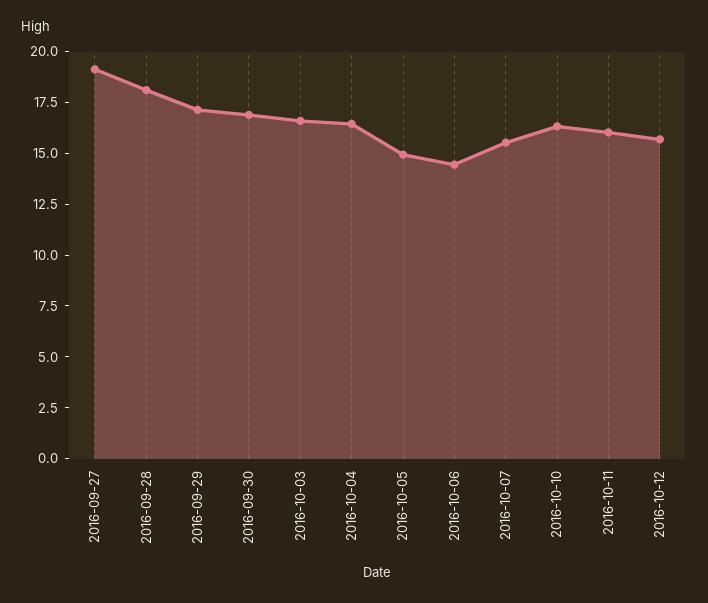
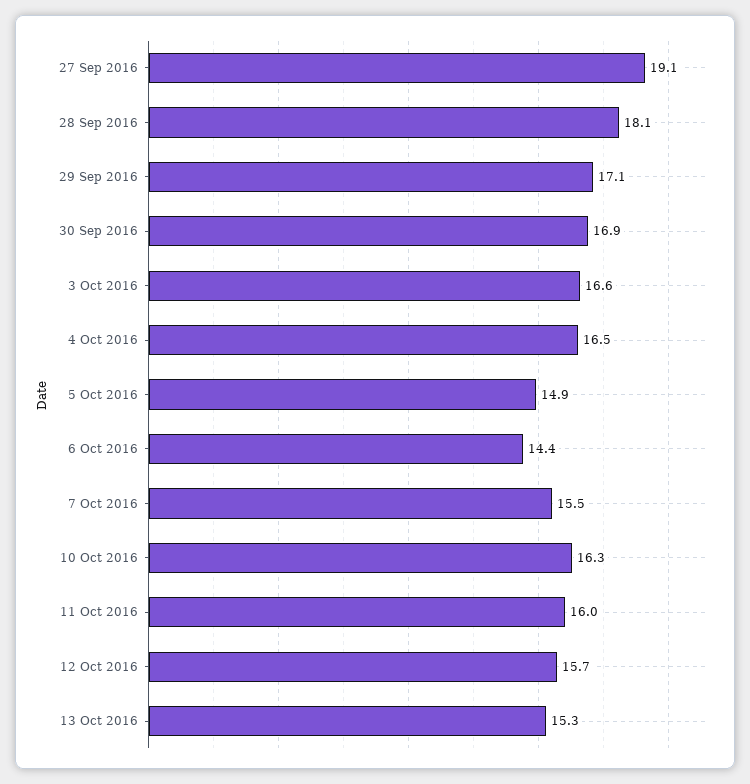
13 Oct 2016: none -> 15.3

